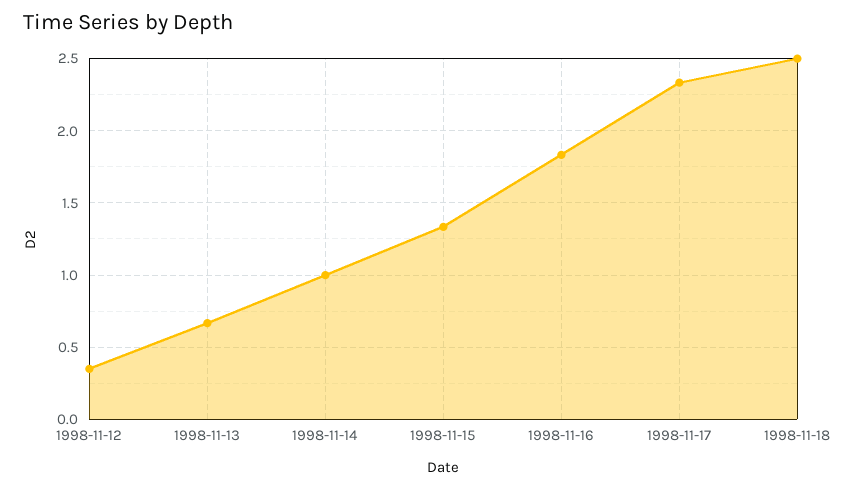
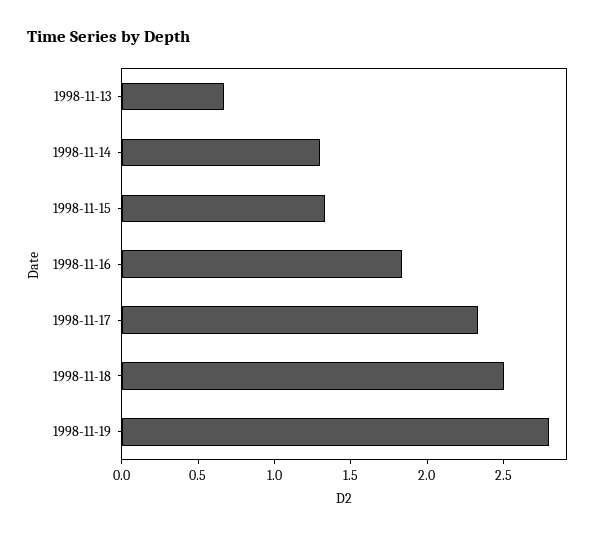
1998-11-12: 0.35 -> none
1998-11-14: 1 -> 1.3
1998-11-19: none -> 2.8

